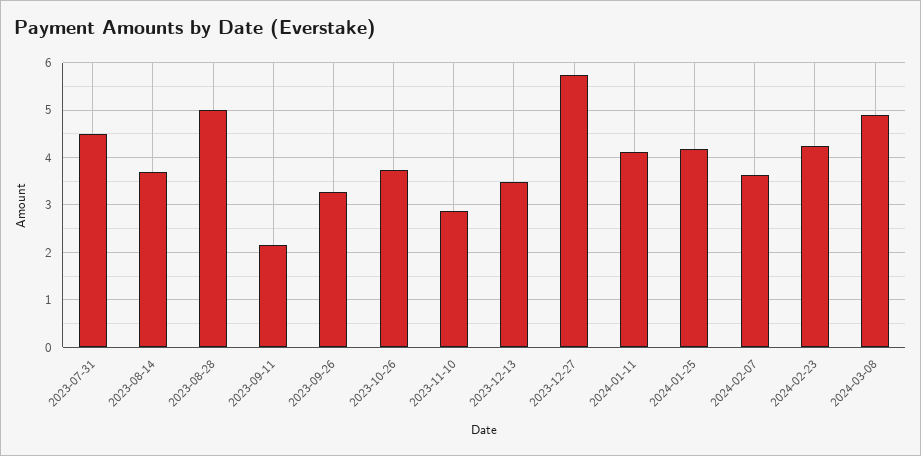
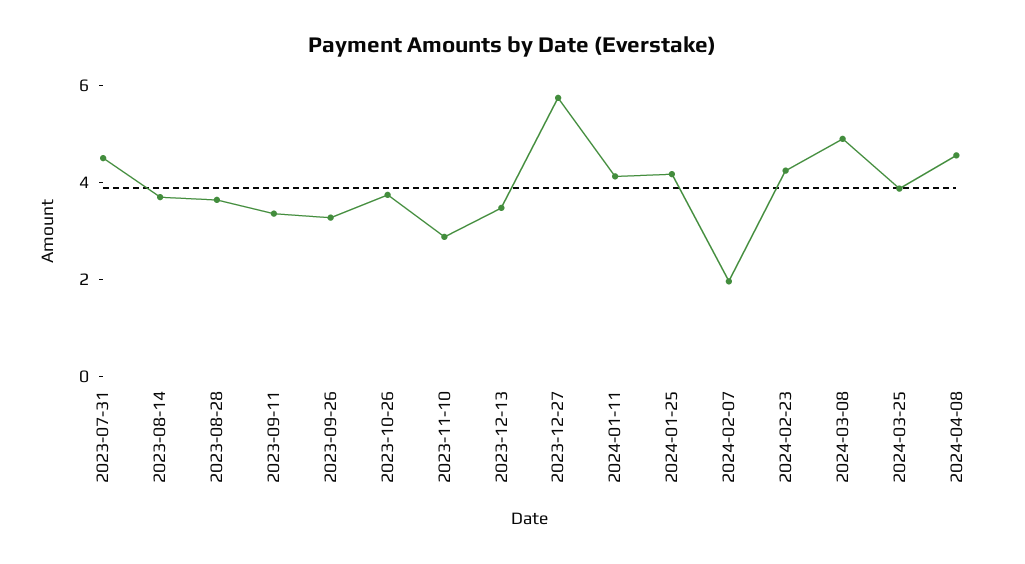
2023-08-28: 5 -> 3.5
2023-09-11: 2.2 -> 3.5
2024-02-07: 3.6 -> 2
2024-03-25: none -> 4
2024-04-08: none -> 4.5

